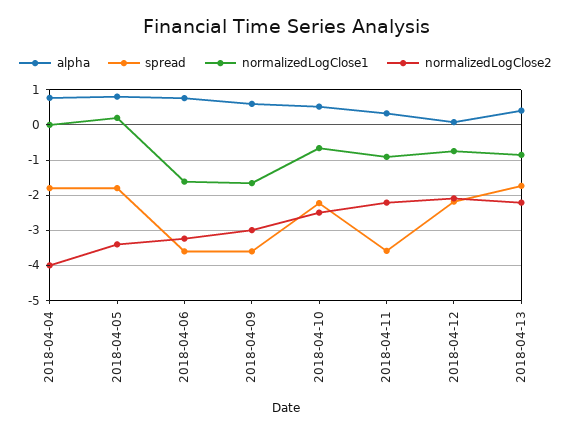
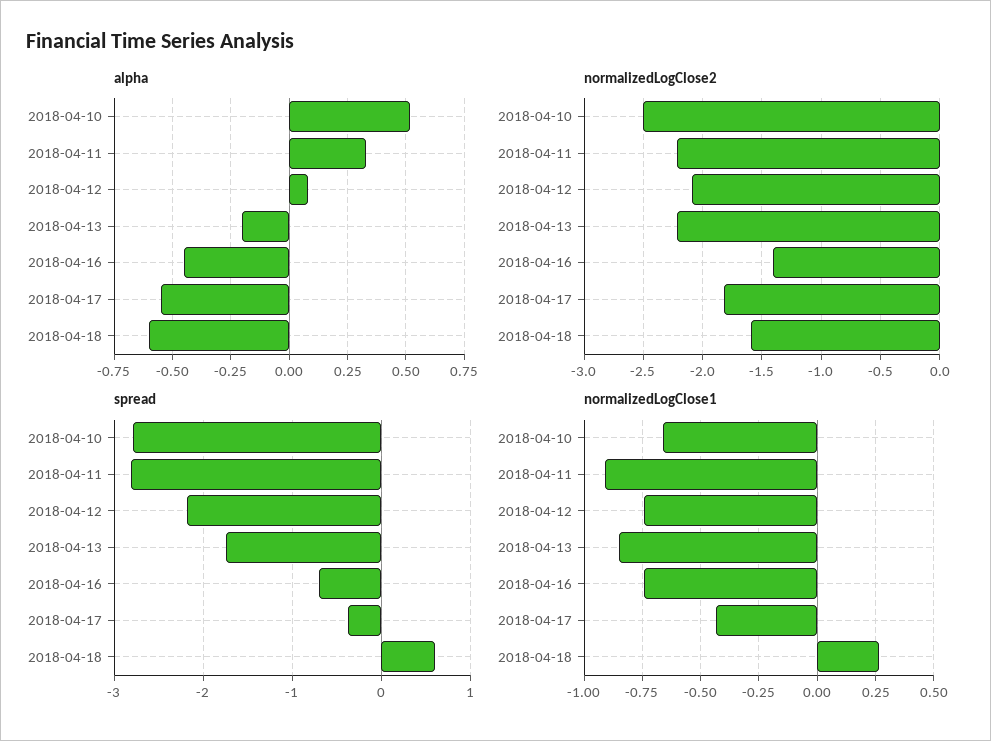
alpha, 2018-04-04: 0.8 -> none
spread, 2018-04-04: -1.8 -> none
normalizedLogClose1, 2018-04-04: 0 -> none
normalizedLogClose2, 2018-04-04: -4 -> none
alpha, 2018-04-05: 0.8 -> none
spread, 2018-04-05: -1.8 -> none
normalizedLogClose1, 2018-04-05: 0.2 -> none
normalizedLogClose2, 2018-04-05: -3.4 -> none
alpha, 2018-04-06: 0.8 -> none
spread, 2018-04-06: -3.6 -> none
normalizedLogClose1, 2018-04-06: -1.6 -> none
normalizedLogClose2, 2018-04-06: -3.2 -> none
alpha, 2018-04-09: 0.6 -> none
spread, 2018-04-09: -3.6 -> none
normalizedLogClose1, 2018-04-09: -1.6 -> none
normalizedLogClose2, 2018-04-09: -3 -> none
spread, 2018-04-10: -2.2 -> -2.8
spread, 2018-04-11: -3.6 -> -2.8
alpha, 2018-04-13: 0.4 -> -0.2
alpha, 2018-04-16: none -> -0.45
alpha, 2018-04-17: none -> -0.55
alpha, 2018-04-18: none -> -0.6
normalizedLogClose2, 2018-04-16: none -> -1.4
normalizedLogClose2, 2018-04-17: none -> -1.8
normalizedLogClose2, 2018-04-18: none -> -1.6
spread, 2018-04-16: none -> -0.7
spread, 2018-04-17: none -> -0.4
spread, 2018-04-18: none -> 0.6
normalizedLogClose1, 2018-04-16: none -> -0.75
normalizedLogClose1, 2018-04-17: none -> -0.45
normalizedLogClose1, 2018-04-18: none -> 0.25

